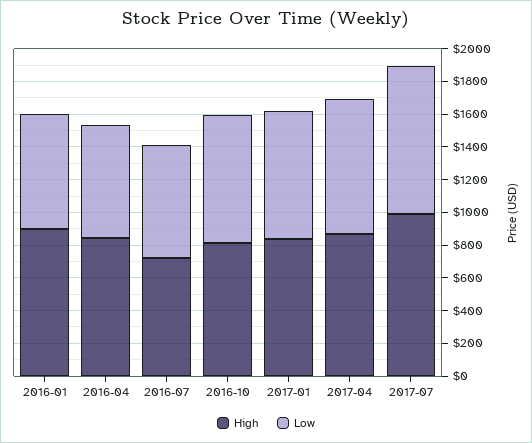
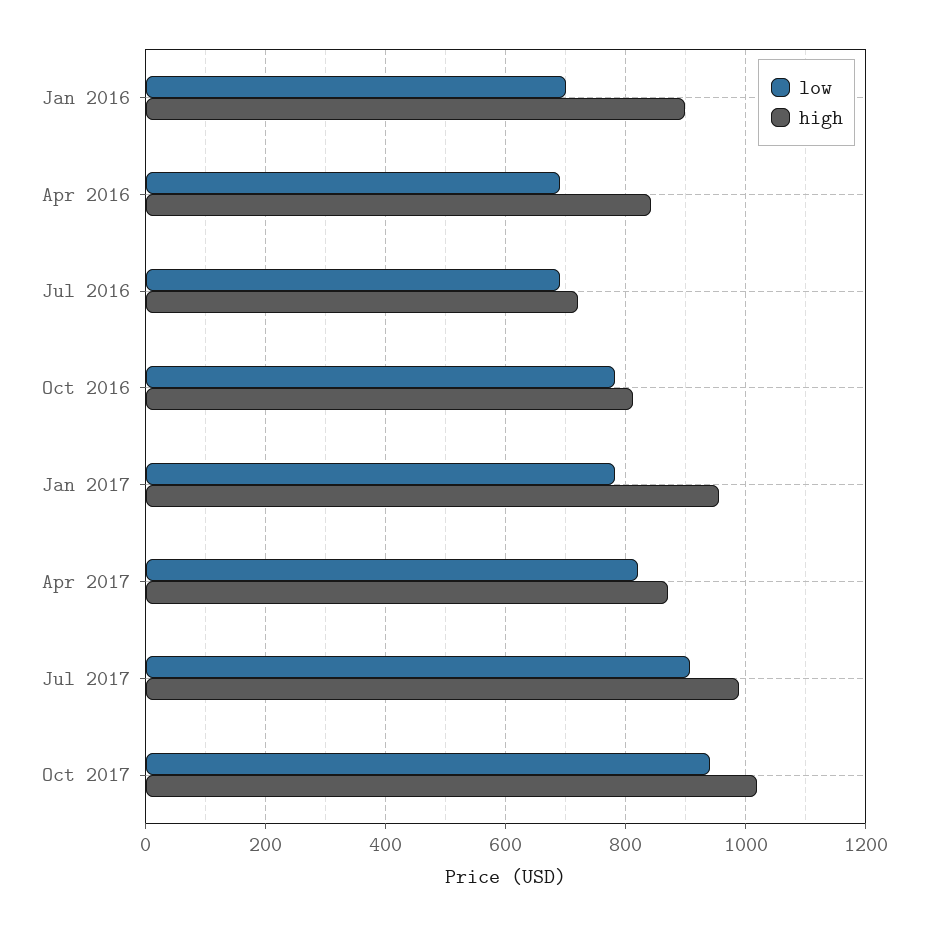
High, 2017-01: 850 -> 960
Low, Oct 2017: none -> 940
High, Oct 2017: none -> 1020

